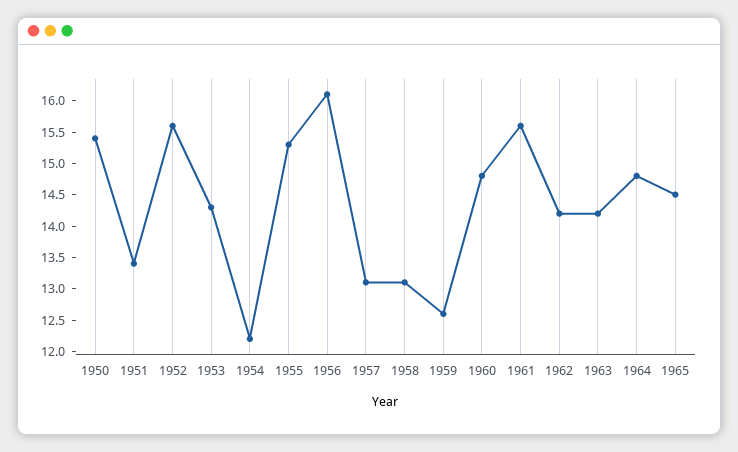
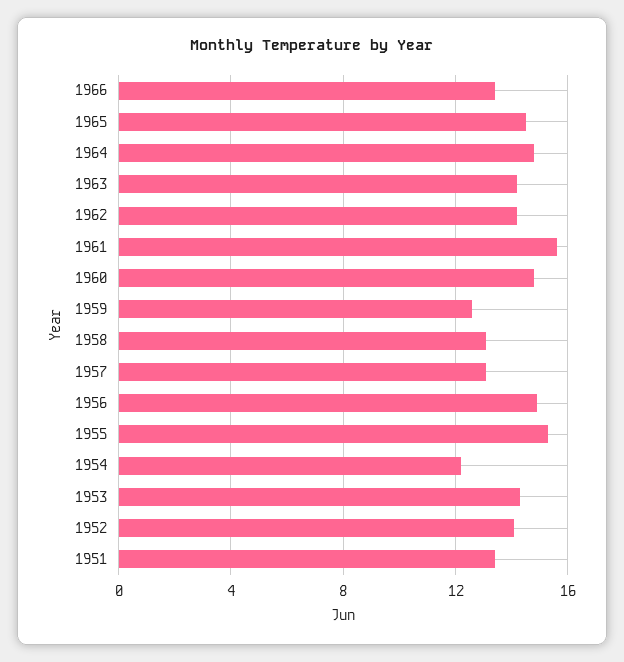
1950: 15.5 -> none
1952: 15.5 -> 14
1956: 16 -> 15
1966: none -> 13.5

